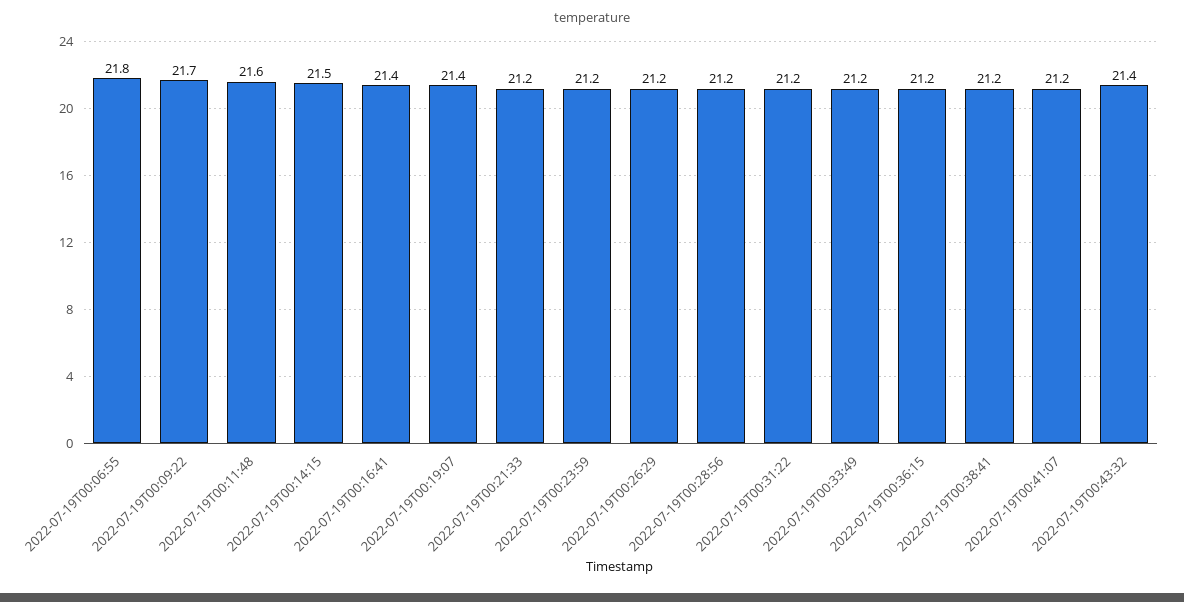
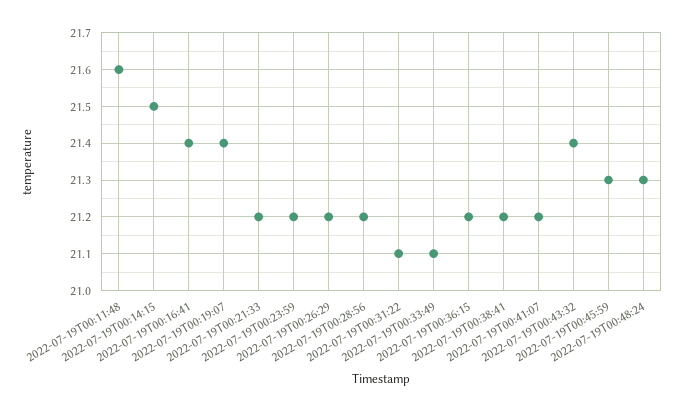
2022-07-19T00:06:55: 21.8 -> none
2022-07-19T00:09:22: 21.7 -> none
2022-07-19T00:31:22: 21.2 -> 21.1
2022-07-19T00:33:49: 21.2 -> 21.1
2022-07-19T00:45:59: none -> 21.3
2022-07-19T00:48:24: none -> 21.3

